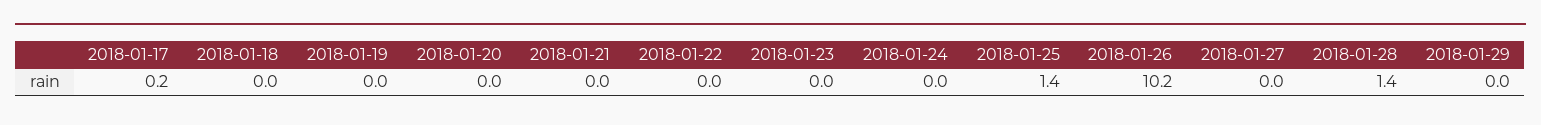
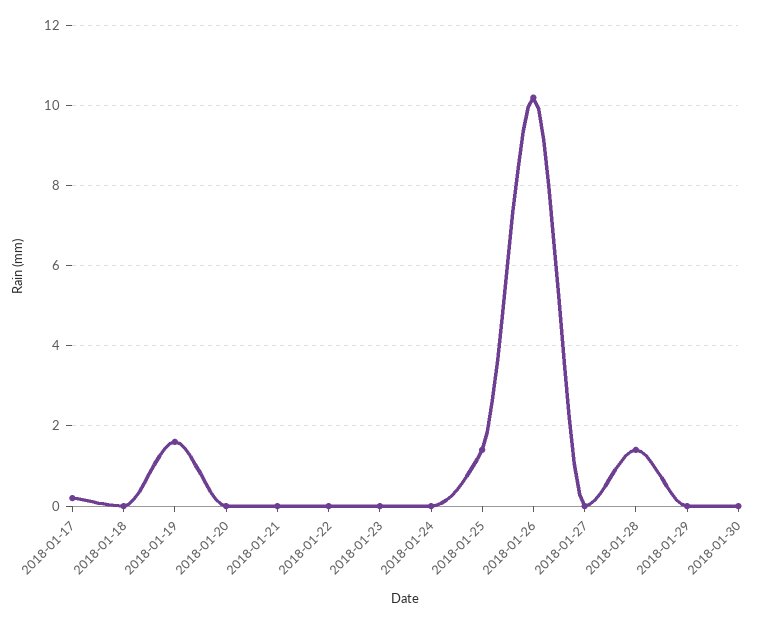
2018-01-19: 0 -> 1.5
2018-01-30: none -> 0

